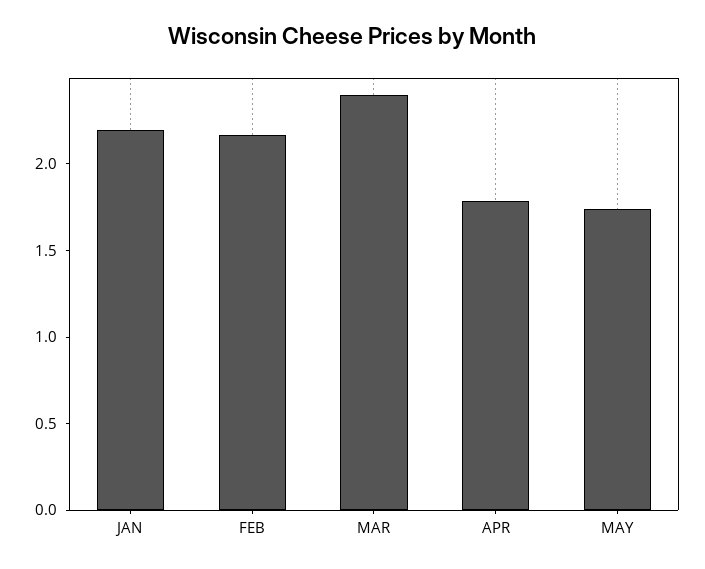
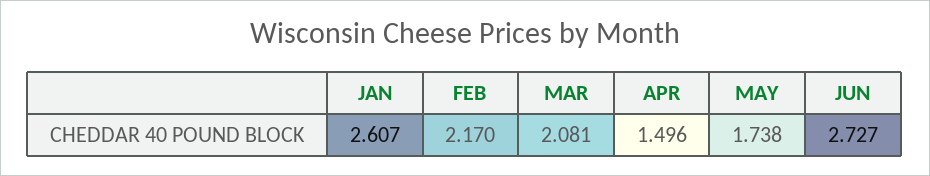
JAN: 2.2 -> 2.607
MAR: 2.4 -> 2.081
APR: 1.8 -> 1.496
JUN: none -> 2.727

